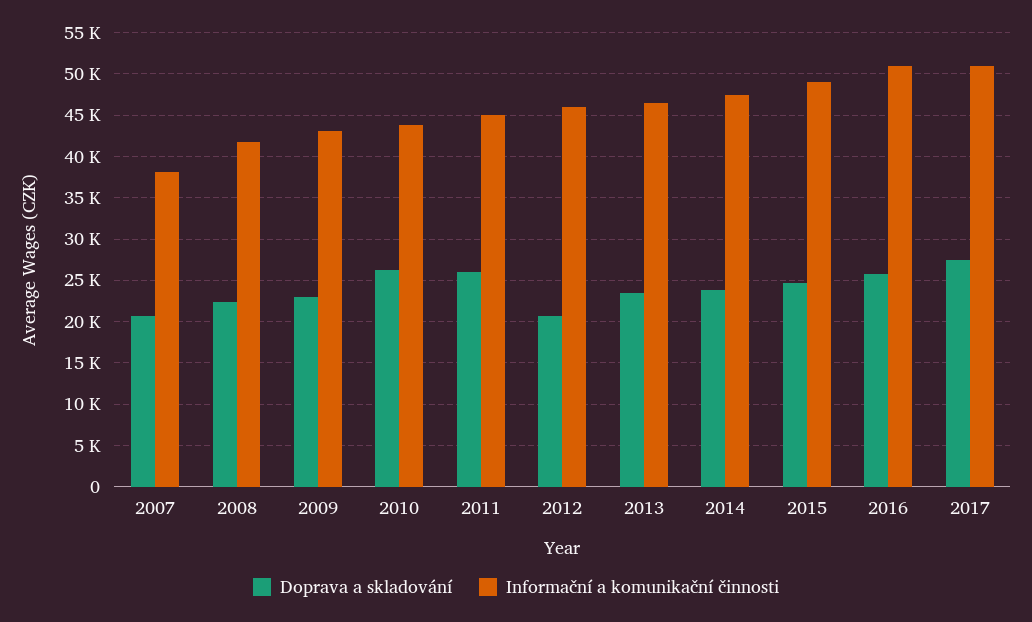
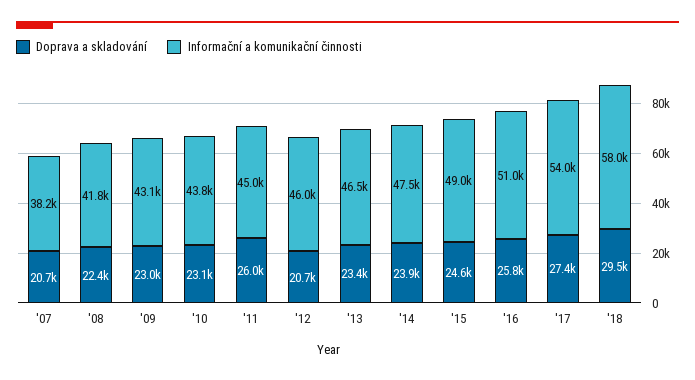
Doprava a skladování, 2010: 26000 -> 23100
Informační a komunikační činnosti, 2017: 51000 -> 54000
Doprava a skladování, '18: none -> 29500
Informační a komunikační činnosti, '18: none -> 58000

